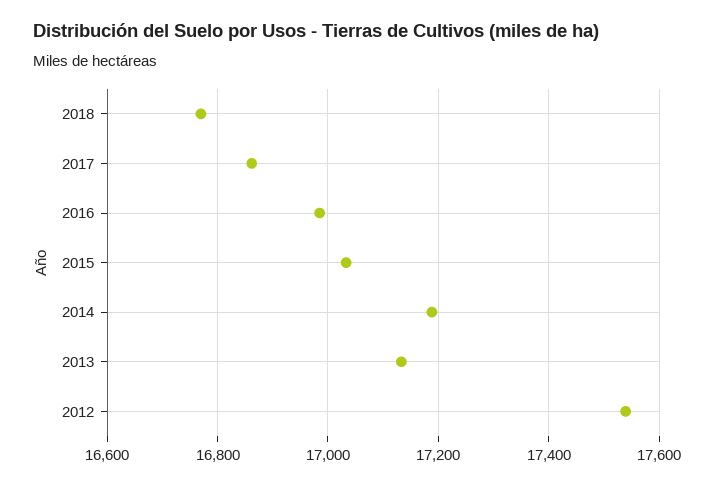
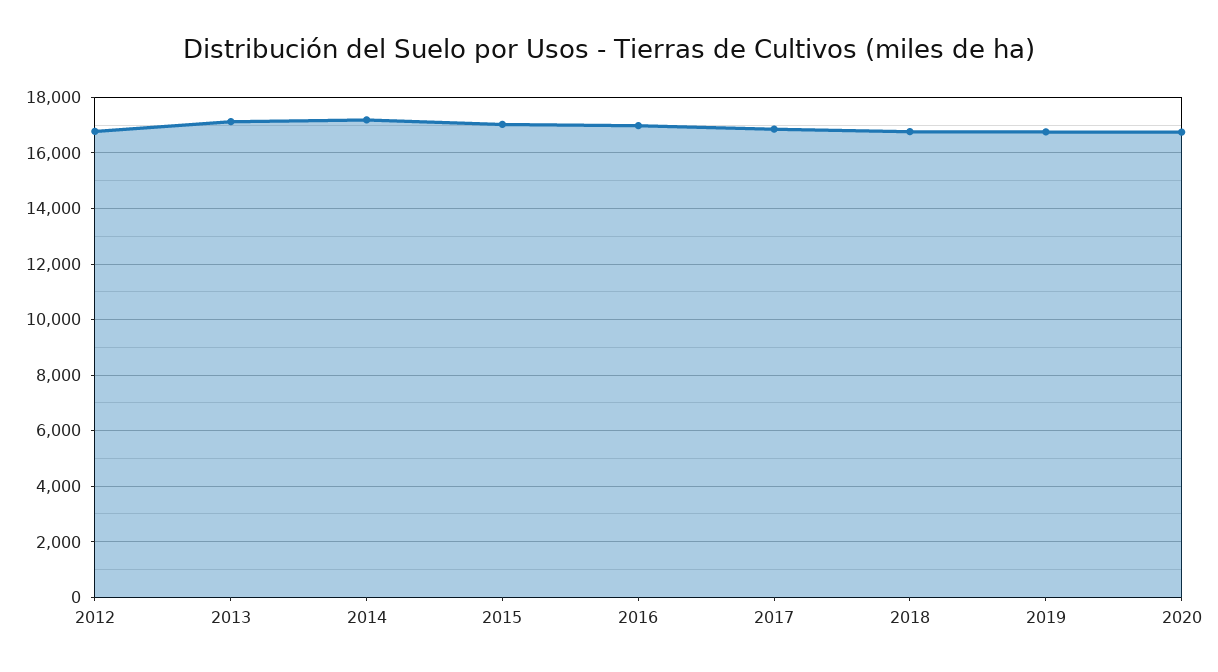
2012: 17540 -> 16750
2019: none -> 16750
2020: none -> 16750

